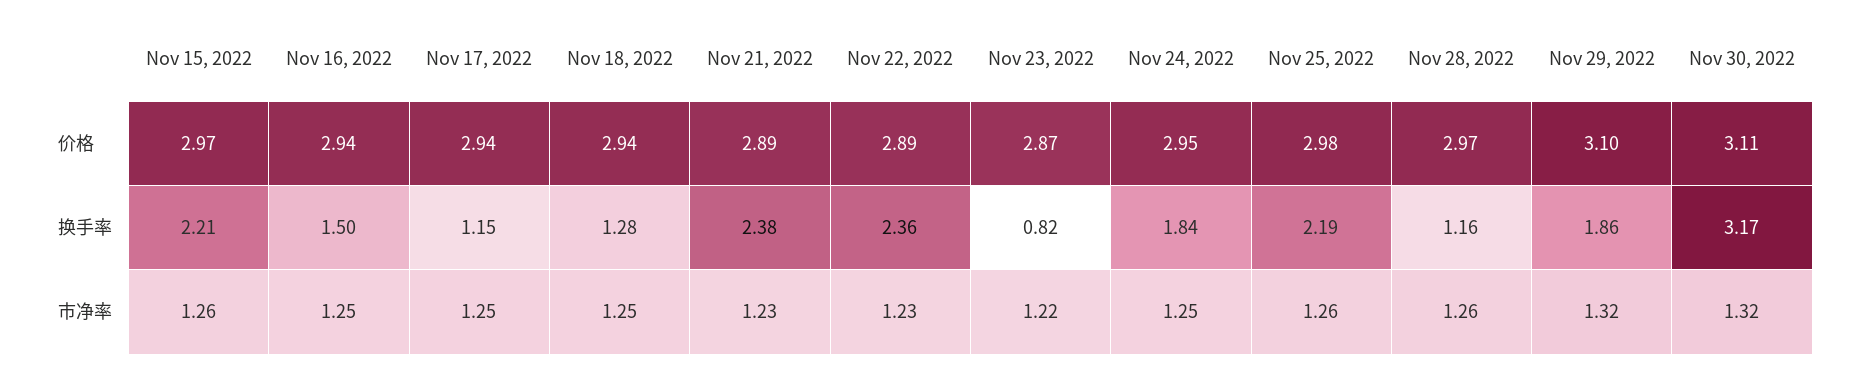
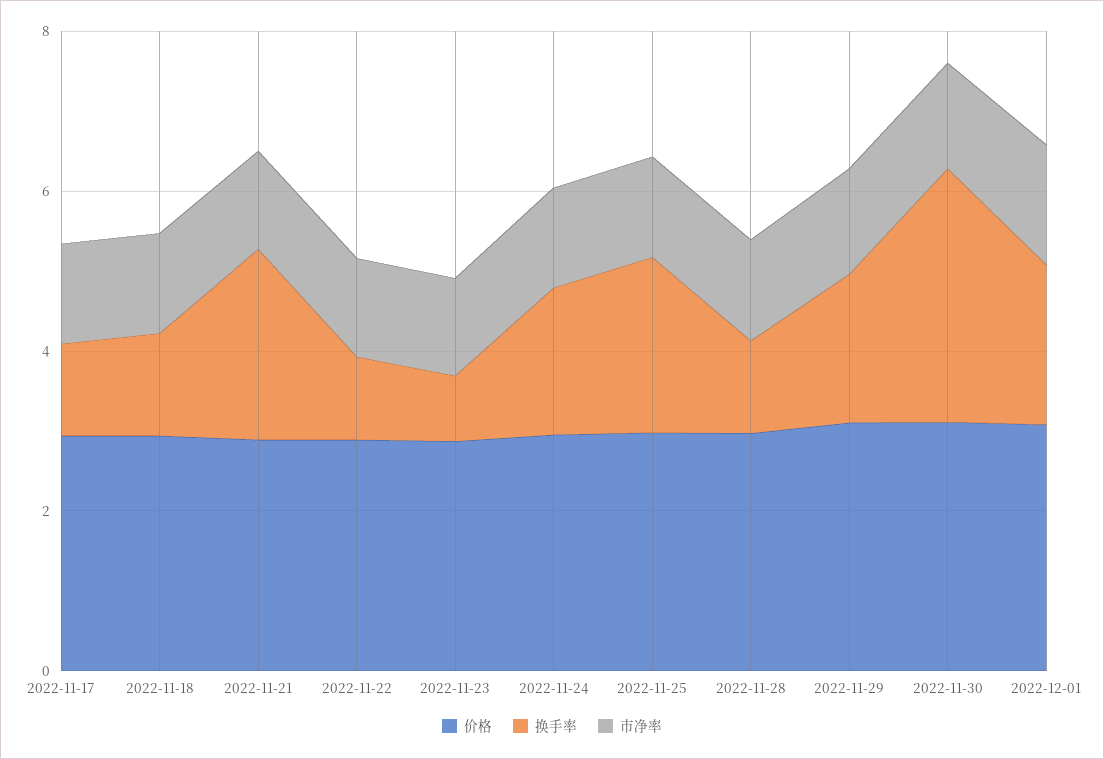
价格, Nov 15, 2022: 2.97 -> none
价格, Nov 16, 2022: 2.94 -> none
换手率, Nov 15, 2022: 2.21 -> none
换手率, Nov 16, 2022: 1.5 -> none
换手率, Nov 22, 2022: 2.36 -> 1
市净率, Nov 15, 2022: 1.26 -> none
市净率, Nov 16, 2022: 1.25 -> none
价格, 2022-12-01: none -> 3
换手率, 2022-12-01: none -> 2
市净率, 2022-12-01: none -> 1.5

